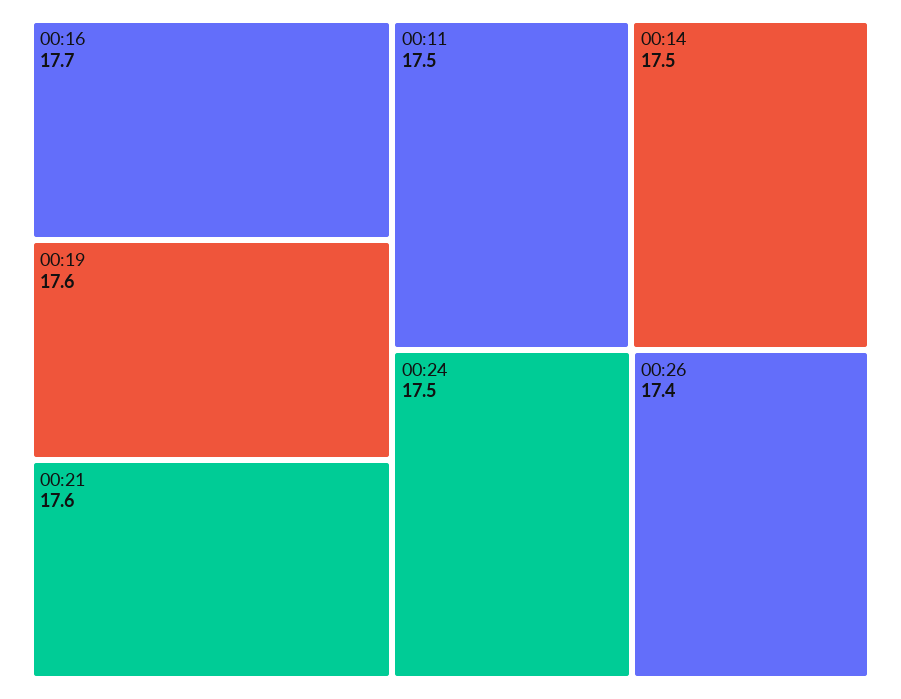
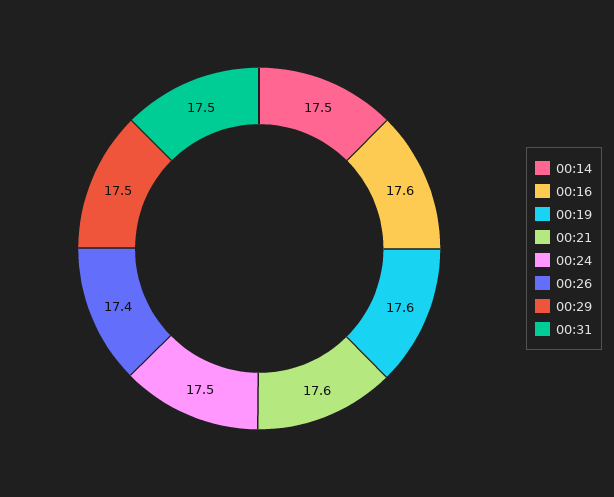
00:16: 17.7 -> 17.6
00:11: 17.5 -> none
00:29: none -> 17.5
00:31: none -> 17.5

